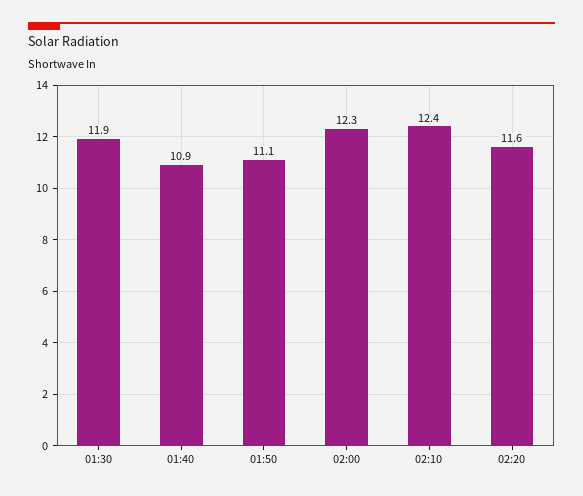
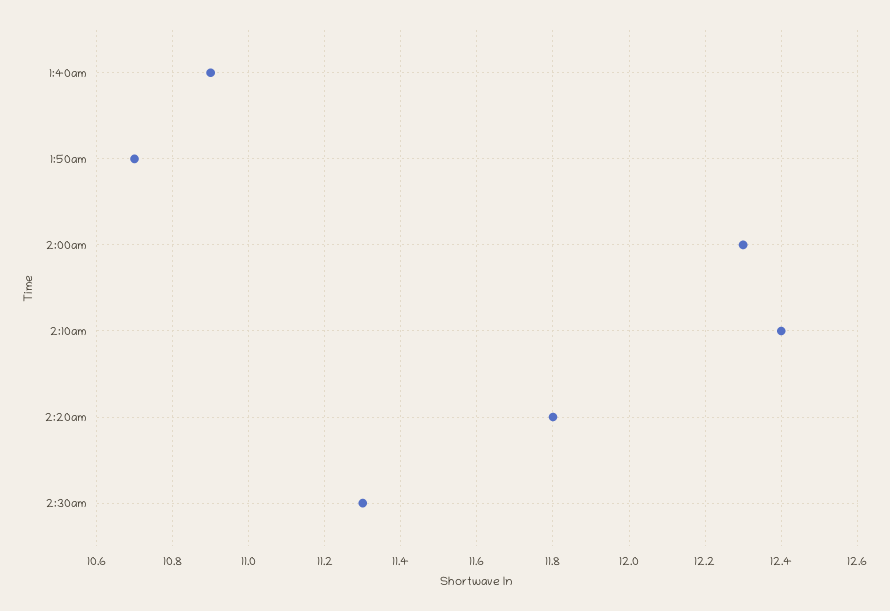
01:30: 11.9 -> none
01:50: 11.1 -> 10.7
02:20: 11.6 -> 11.8
2:30am: none -> 11.3

